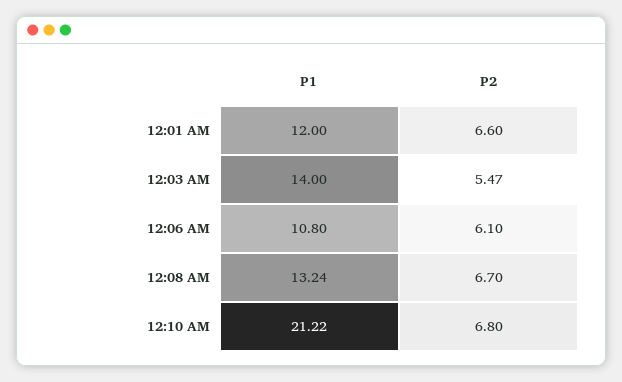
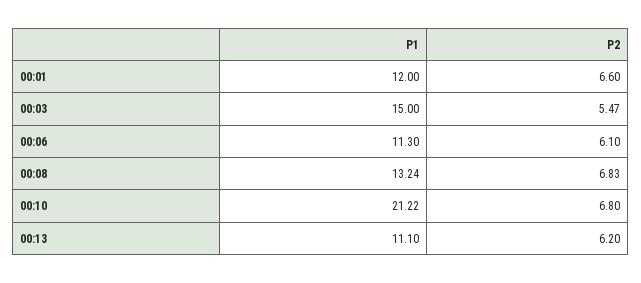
P1, 12:03 AM: 14 -> 15
P1, 12:06 AM: 10.8 -> 11.3
P2, 12:08 AM: 6.7 -> 6.83
P1, 00:13: none -> 11.1
P2, 00:13: none -> 6.2

